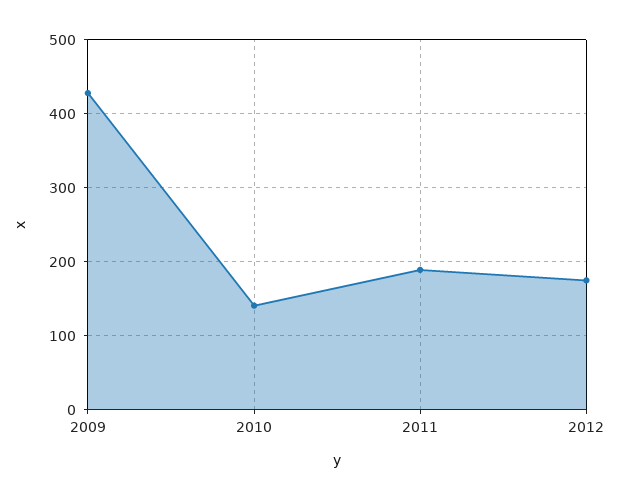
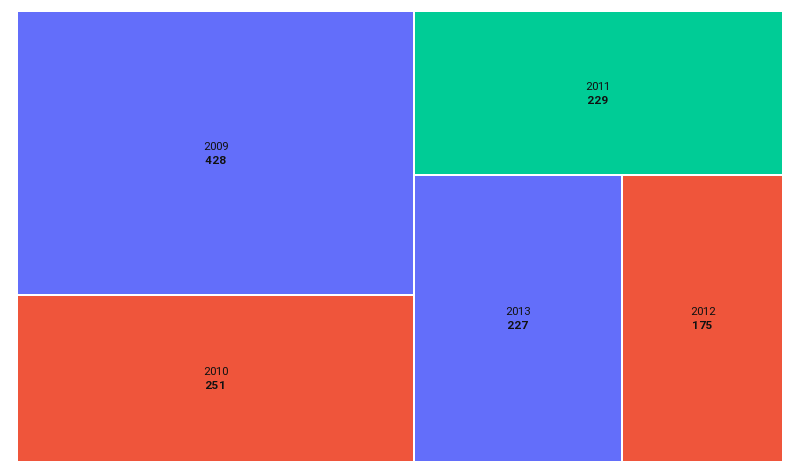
2010: 140 -> 251
2011: 190 -> 229
2013: none -> 227

